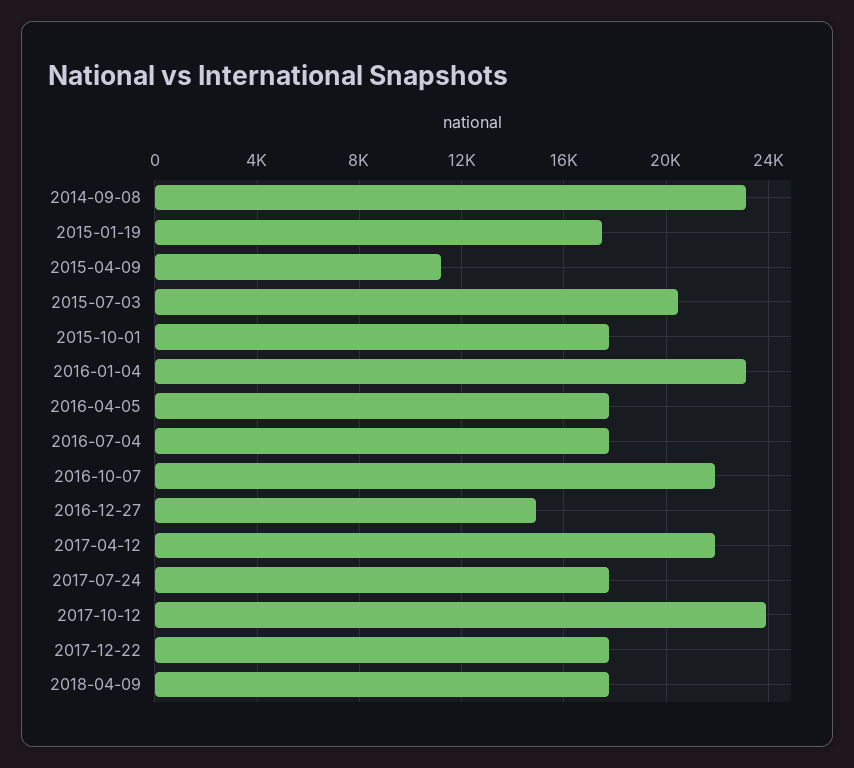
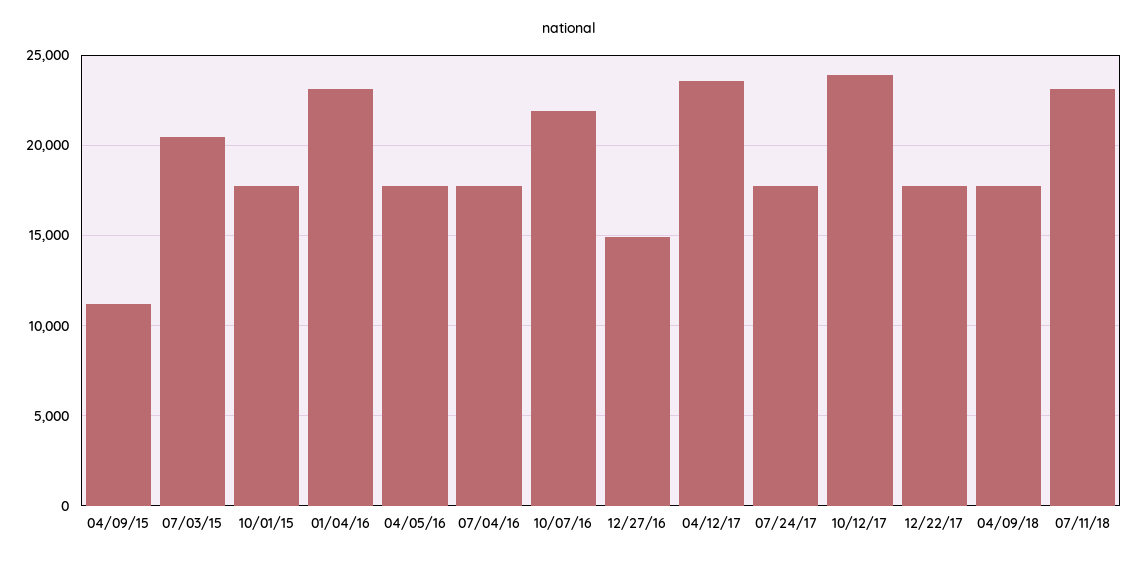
2014-09-08: 23000 -> none
2015-01-19: 17500 -> none
2017-04-12: 22000 -> 23500
07/11/18: none -> 23000

